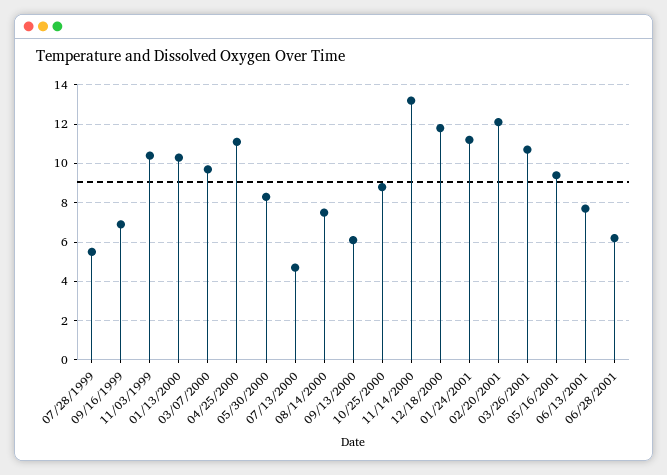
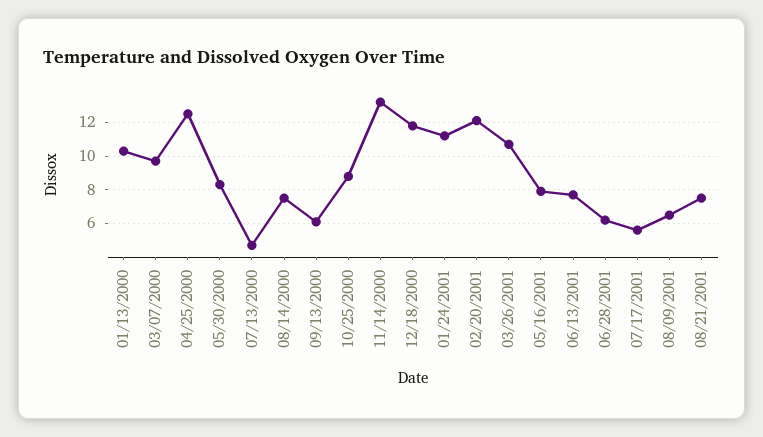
07/28/1999: 5.5 -> none
09/16/1999: 7 -> none
11/03/1999: 10.5 -> none
04/25/2000: 11 -> 12.5
05/16/2001: 9.5 -> 8
07/17/2001: none -> 5.5
08/09/2001: none -> 6.5
08/21/2001: none -> 7.5

